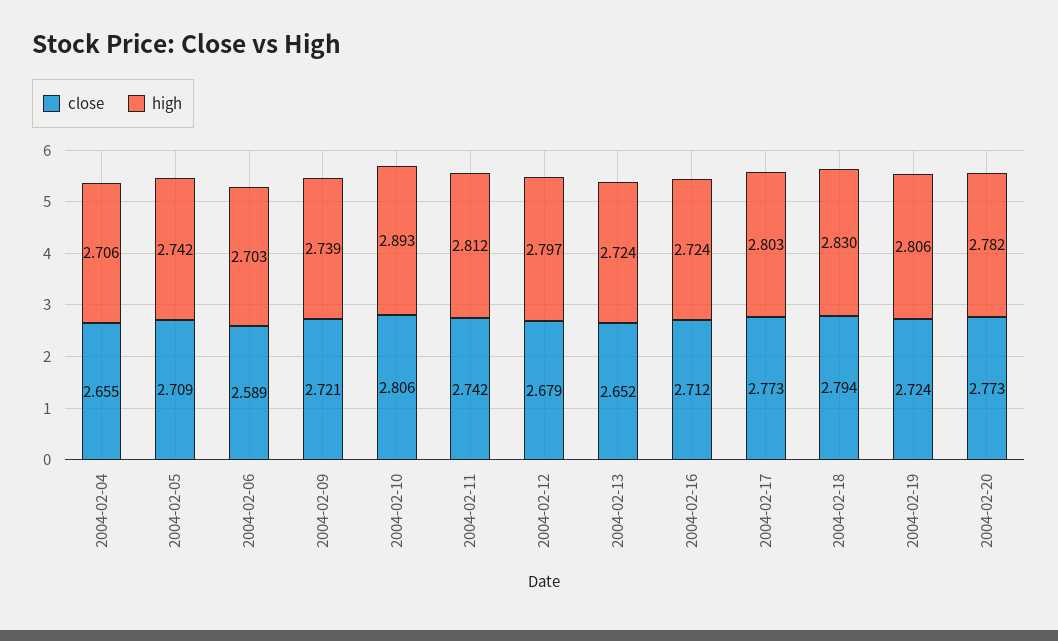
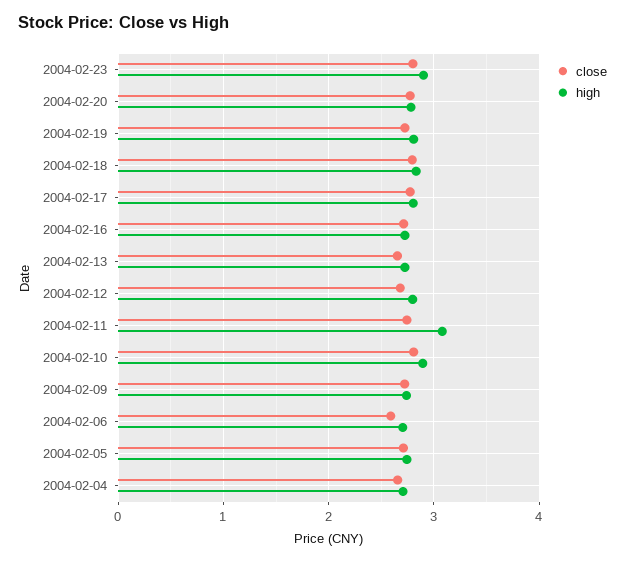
high, 2004-02-11: 2.812 -> 3.1
close, 2004-02-23: none -> 2.8
high, 2004-02-23: none -> 2.9

